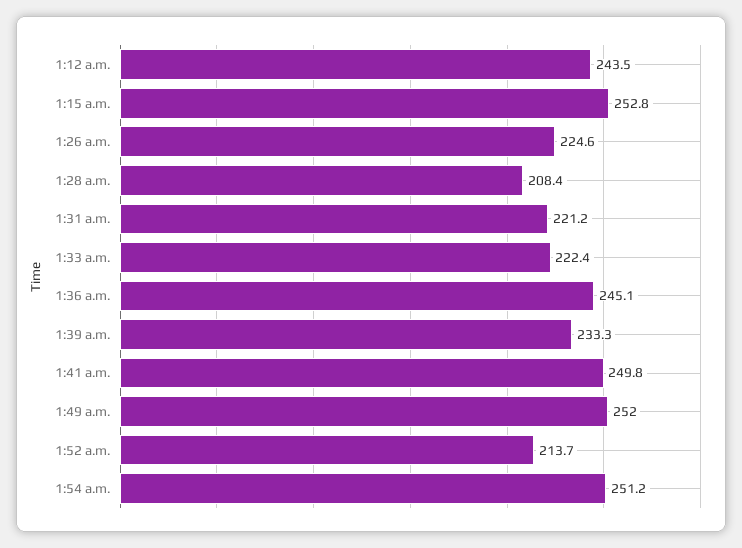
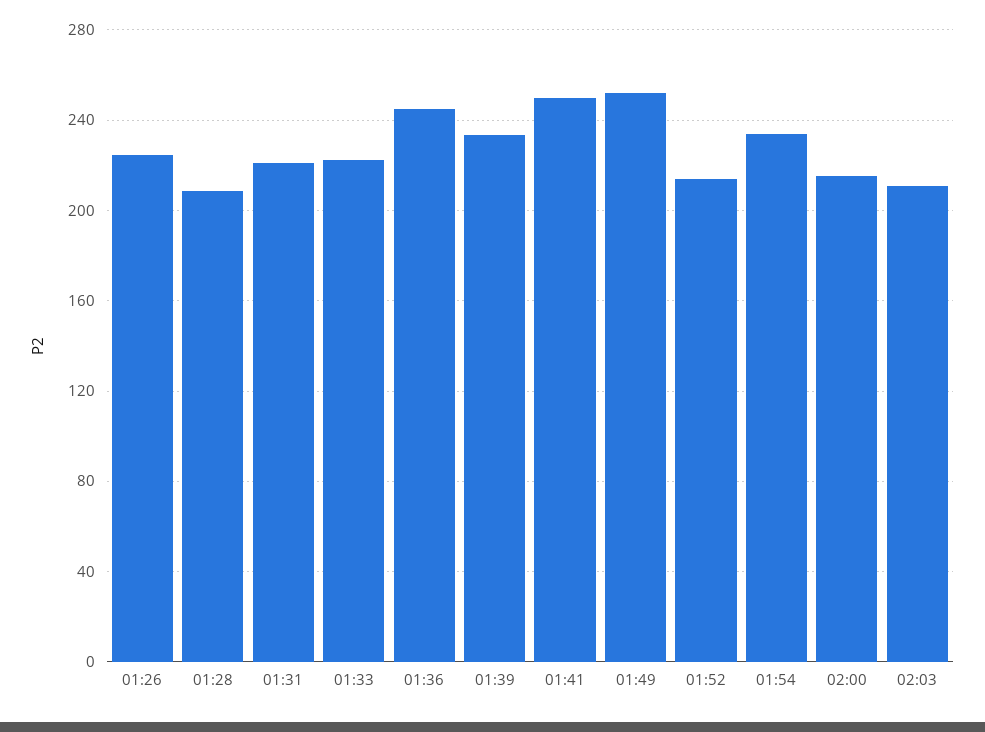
1:12 a.m.: 243.5 -> none
1:15 a.m.: 252.8 -> none
1:54 a.m.: 251.2 -> 235
02:00: none -> 215
02:03: none -> 210

